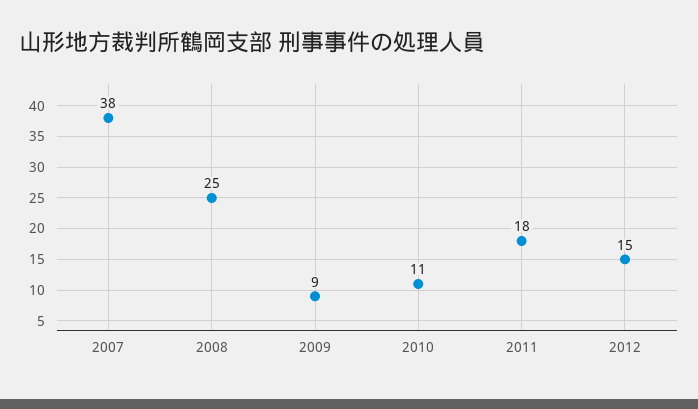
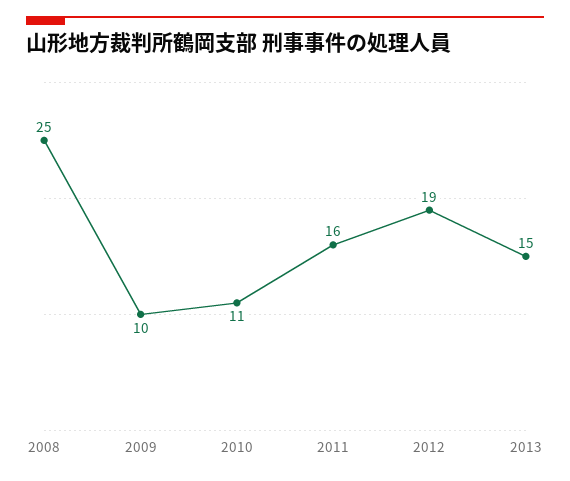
2007: 38 -> none
2009: 9 -> 10
2011: 18 -> 16
2012: 15 -> 19
2013: none -> 15

